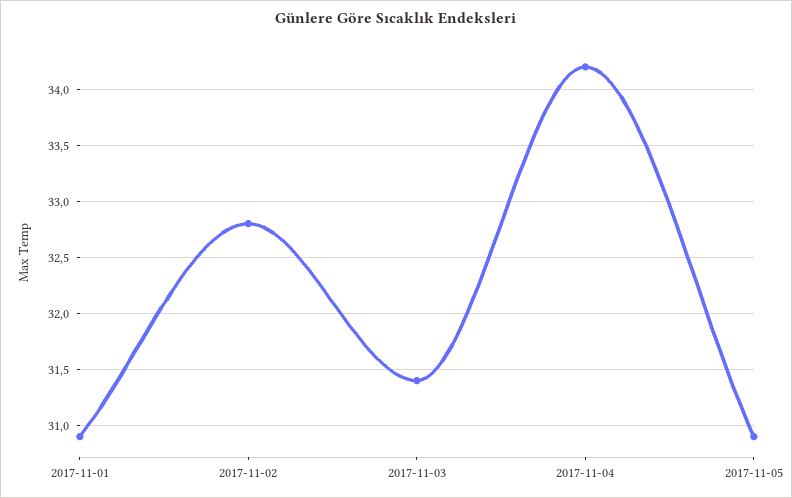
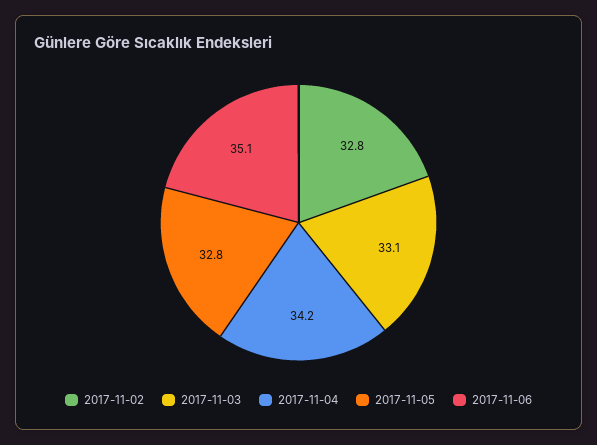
2017-11-01: 30.9 -> none
2017-11-03: 31.4 -> 33.1
2017-11-05: 30.9 -> 32.8
2017-11-06: none -> 35.1

